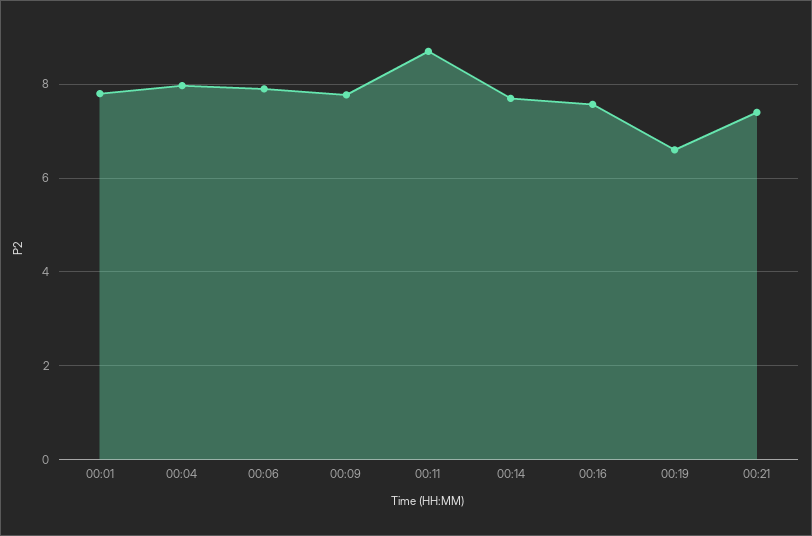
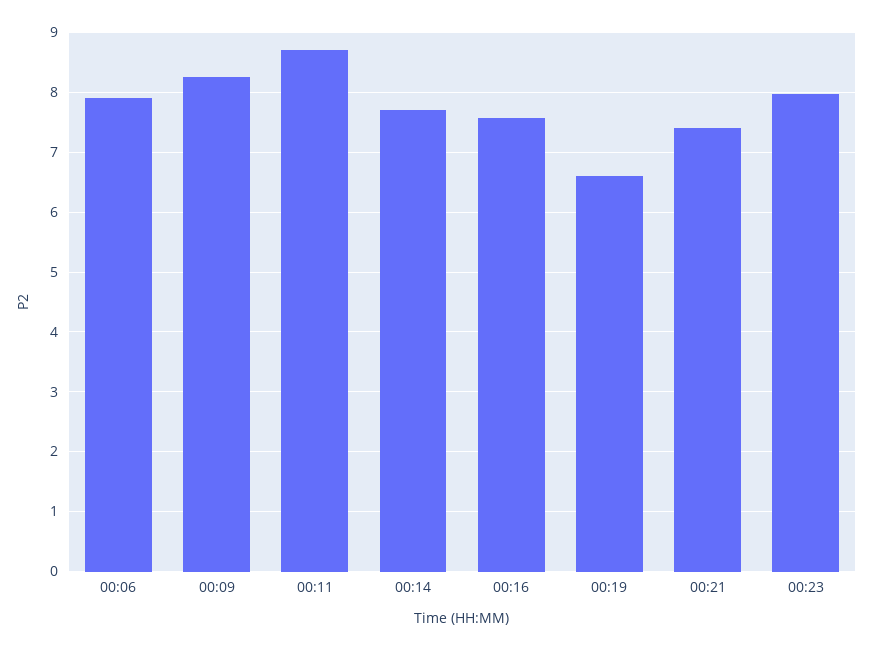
00:01: 7.8 -> none
00:04: 8 -> none
00:09: 7.8 -> 8.2
00:23: none -> 8

